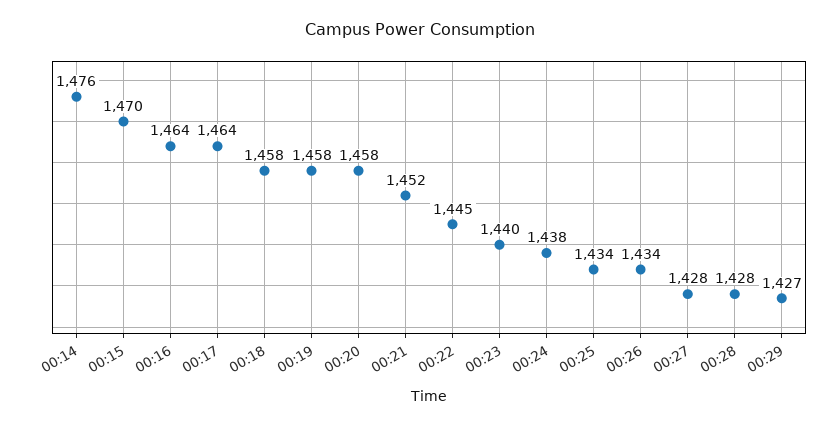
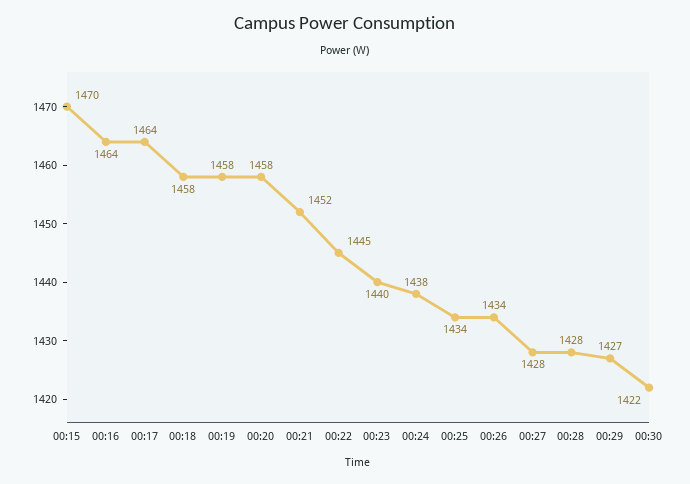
00:14: 1476 -> none
00:30: none -> 1422

